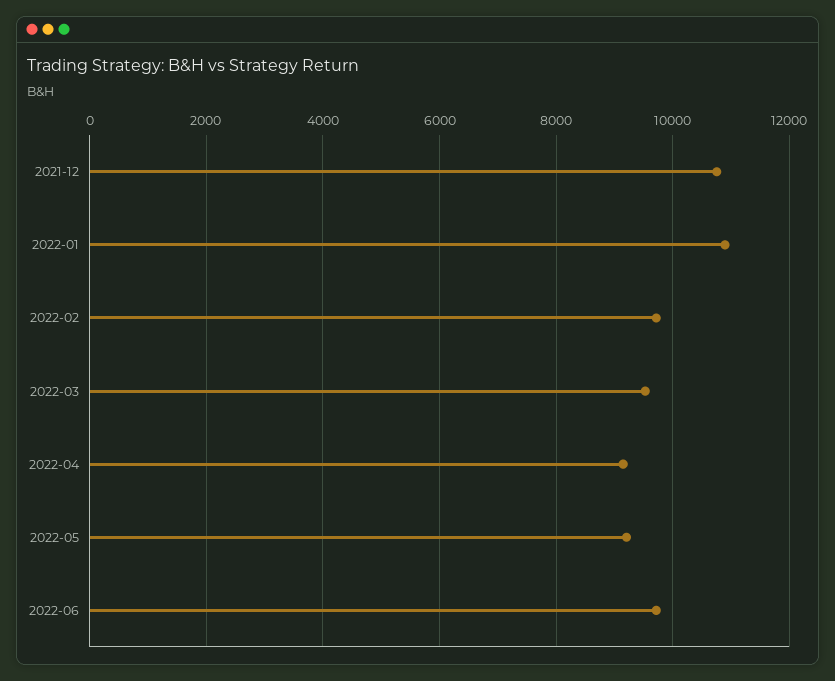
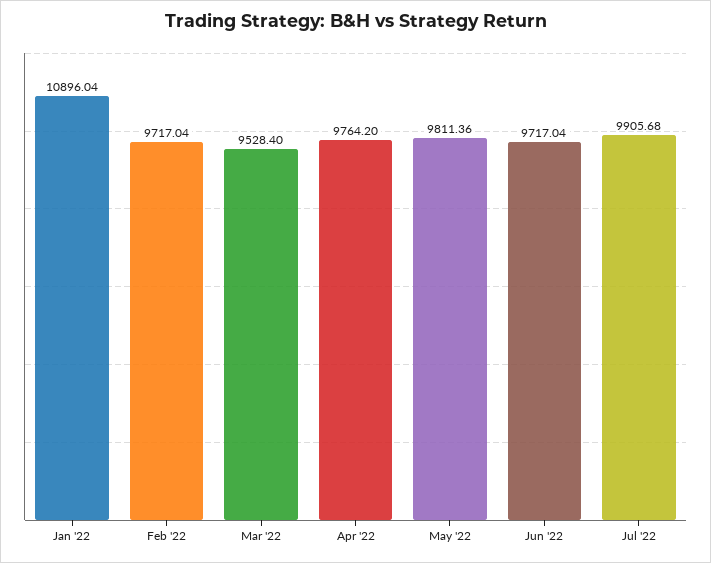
2021-12: 10800 -> none
2022-04: 9200 -> 9764.2
2022-05: 9200 -> 9811.36
Jul '22: none -> 9905.68

